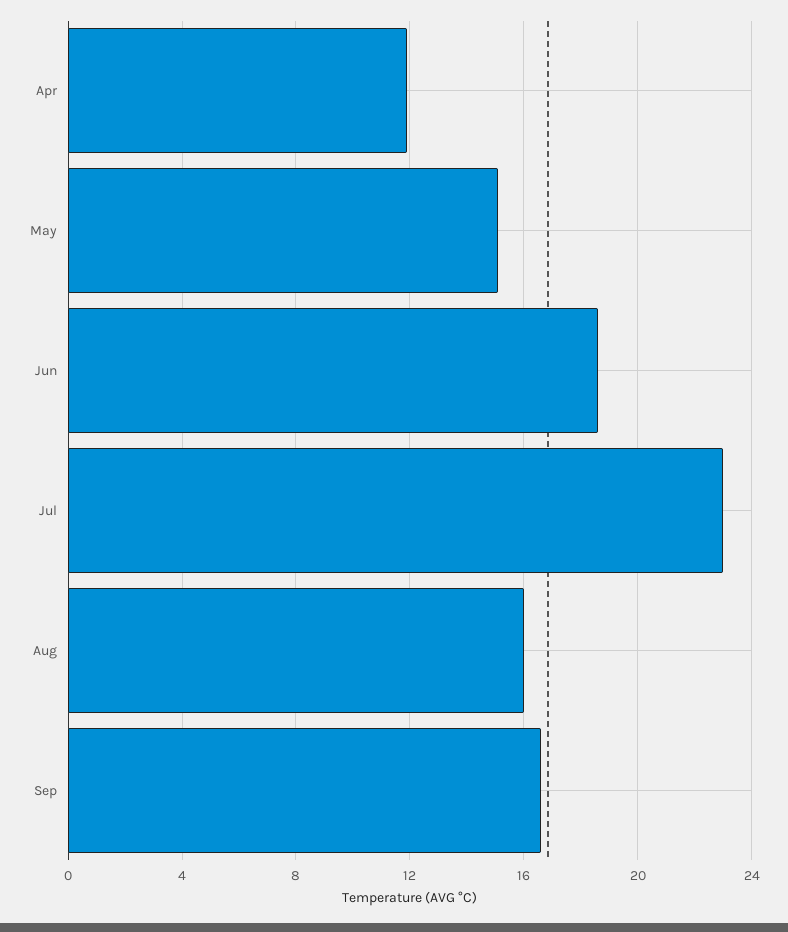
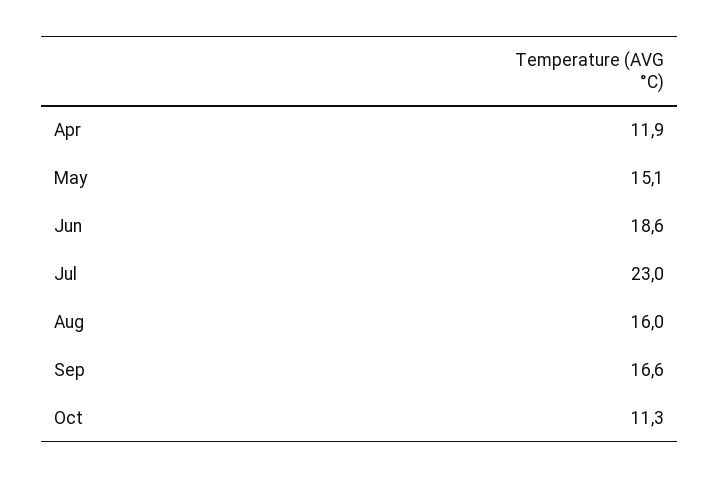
Oct: none -> 11.3

